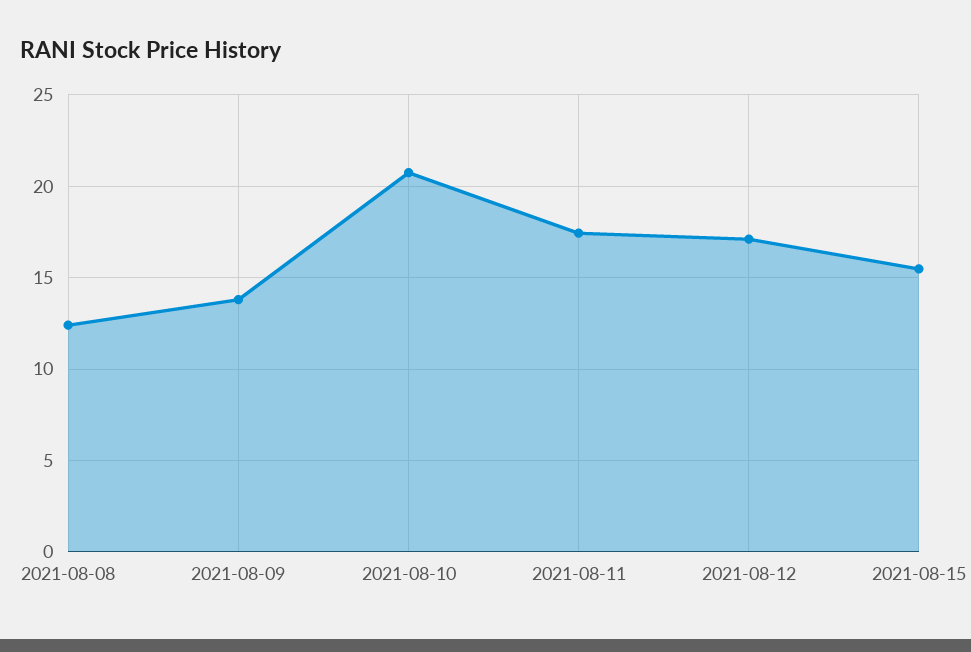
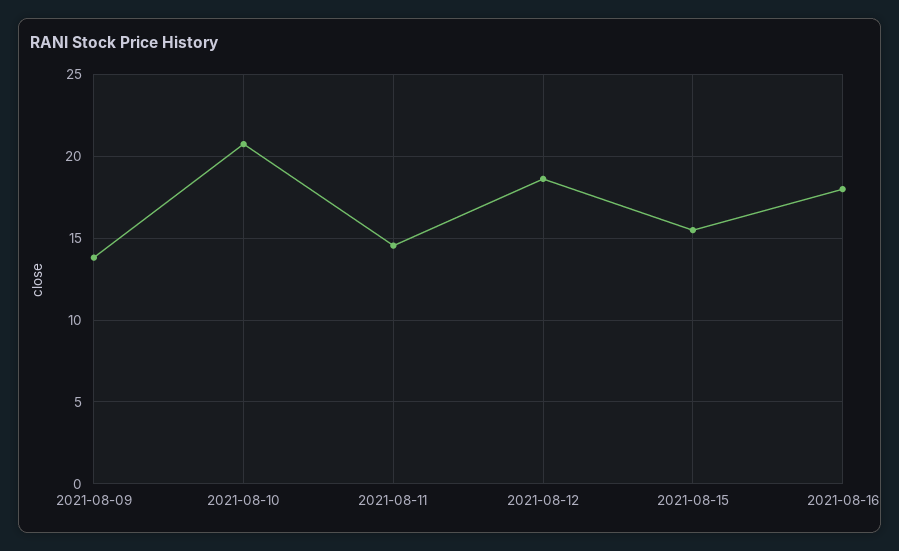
2021-08-08: 12.5 -> none
2021-08-11: 17.5 -> 14.5
2021-08-12: 17 -> 18.5
2021-08-16: none -> 18

